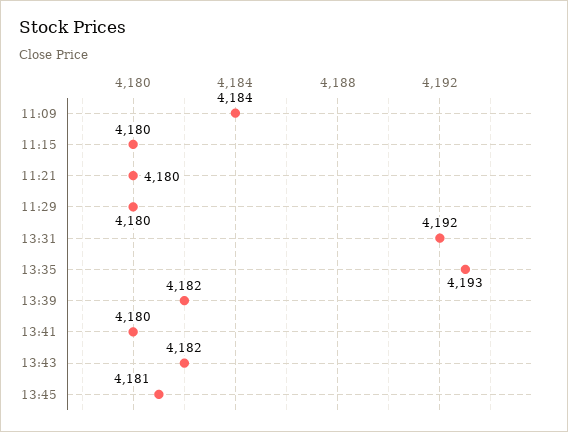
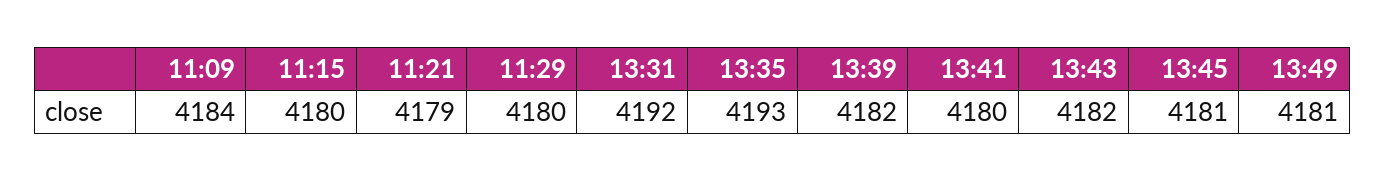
11:21: 4180 -> 4179
13:49: none -> 4181

